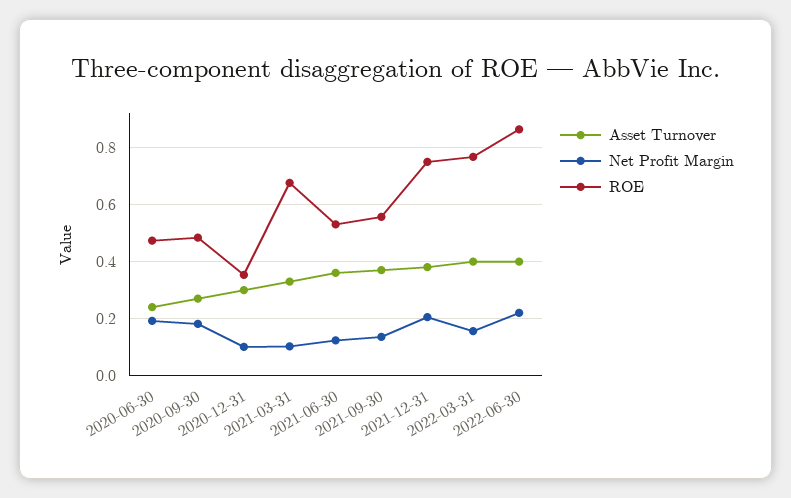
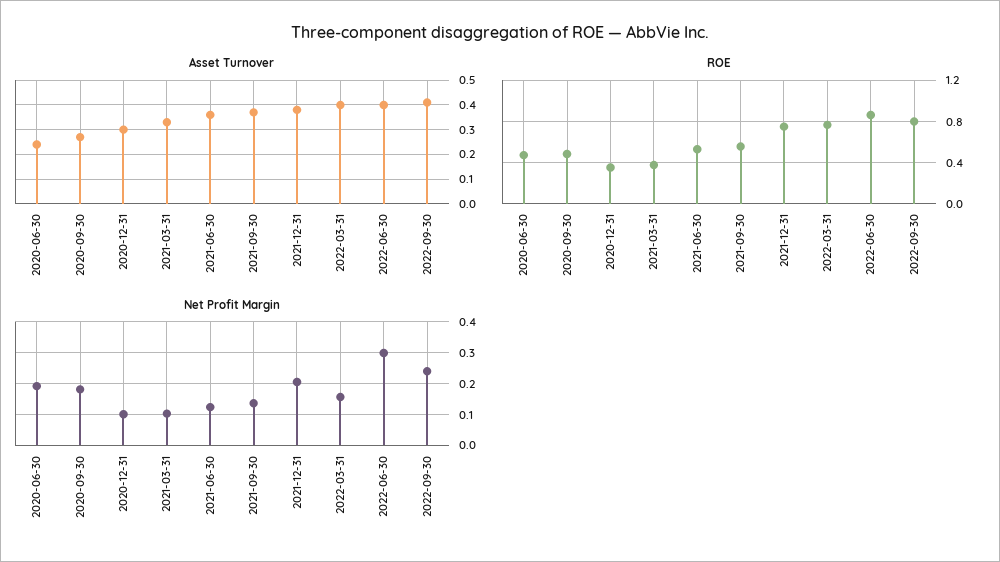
ROE, 2021-03-31: 0.675 -> 0.4
Net Profit Margin, 2022-06-30: 0.225 -> 0.3
Asset Turnover, 2022-09-30: none -> 0.4
ROE, 2022-09-30: none -> 0.8
Net Profit Margin, 2022-09-30: none -> 0.24

